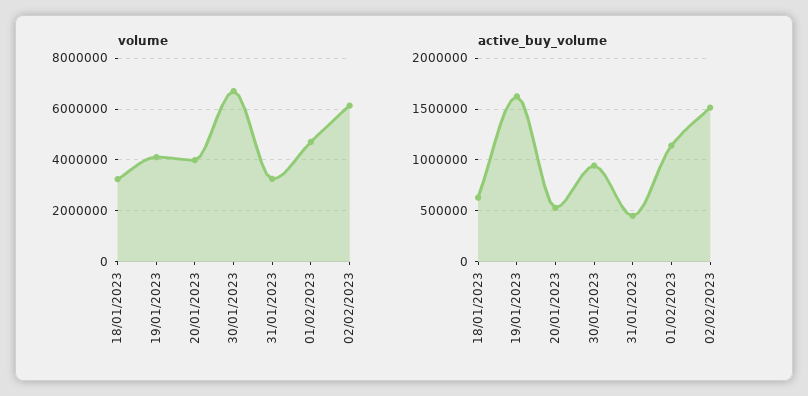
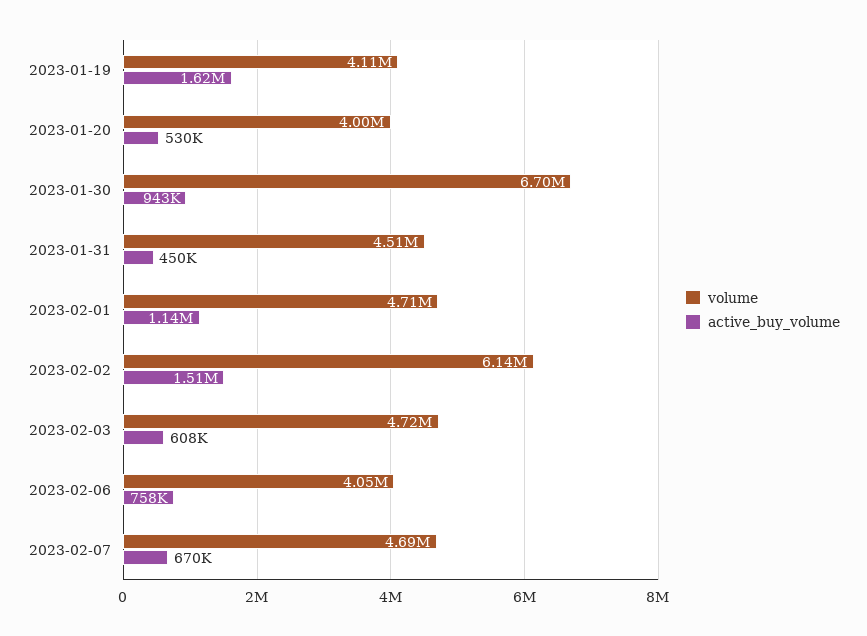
volume, 18/01/2023: 3250000 -> none
volume, 31/01/2023: 3250000 -> 4510000
active_buy_volume, 18/01/2023: 600000 -> none
volume, 2023-02-03: none -> 4720000
active_buy_volume, 2023-02-03: none -> 608000
volume, 2023-02-06: none -> 4050000
active_buy_volume, 2023-02-06: none -> 758000
volume, 2023-02-07: none -> 4690000
active_buy_volume, 2023-02-07: none -> 670000

